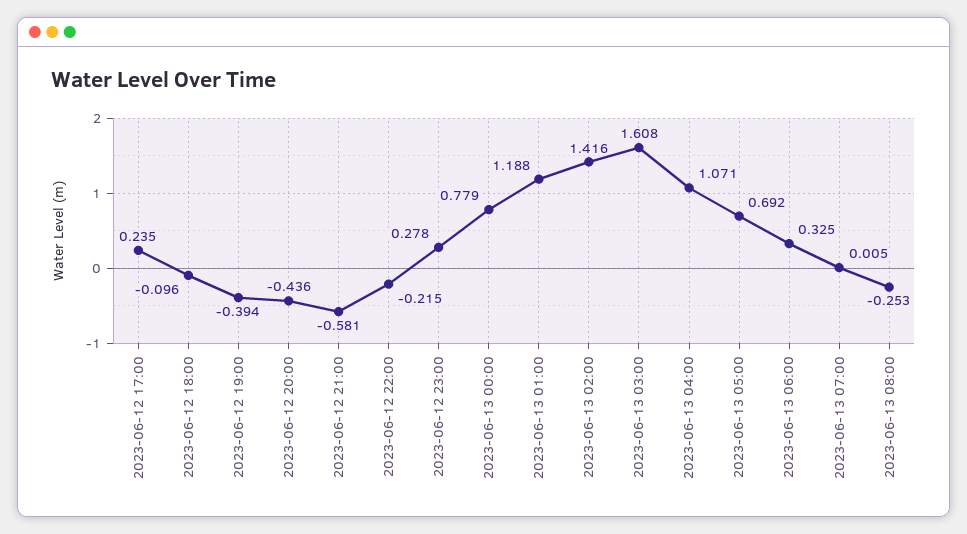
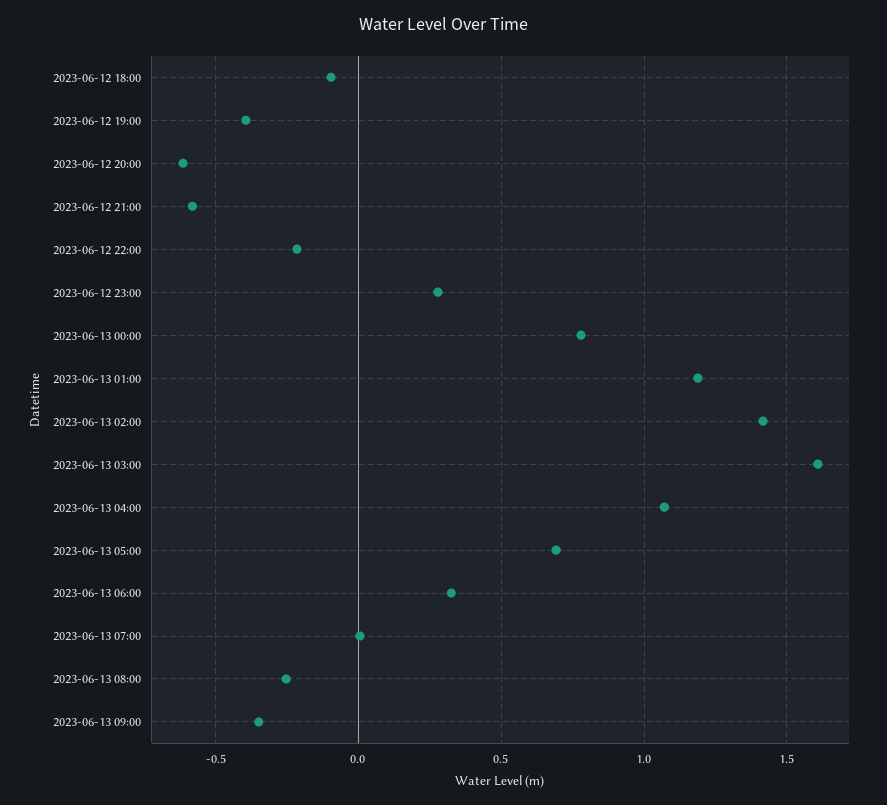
2023-06-12 17:00: 0.235 -> none
2023-06-12 20:00: -0.436 -> -0.6
2023-06-13 09:00: none -> -0.35

